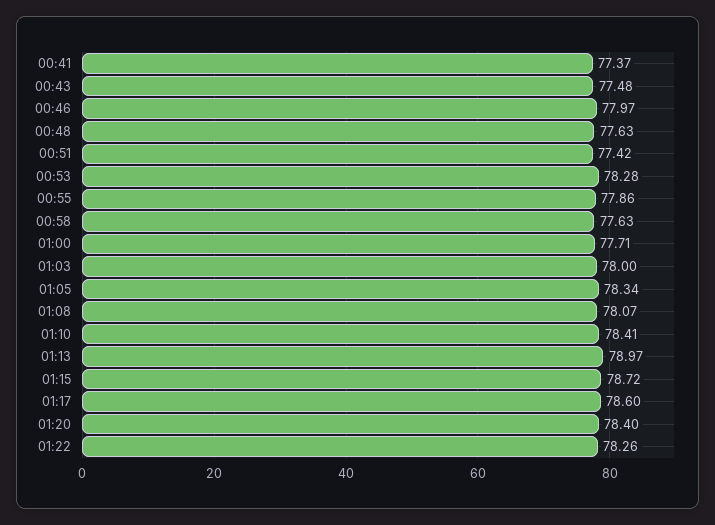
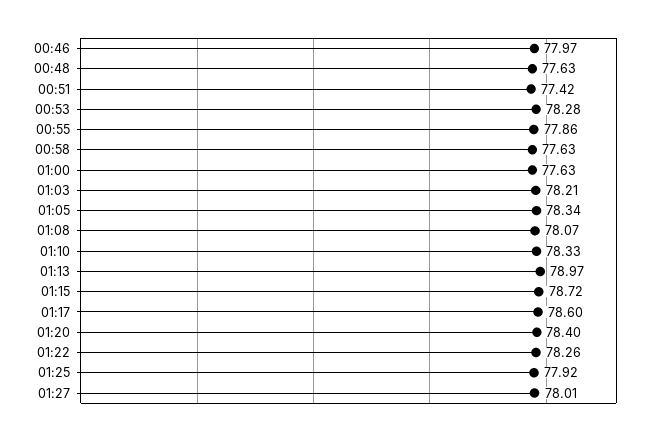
00:41: 77.37 -> none
00:43: 77.48 -> none
01:00: 77.71 -> 77.63
01:03: 78 -> 78.21
01:10: 78.41 -> 78.33
01:25: none -> 77.92
01:27: none -> 78.01

